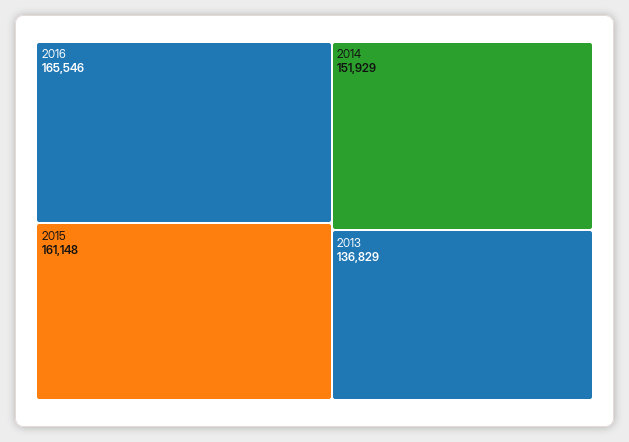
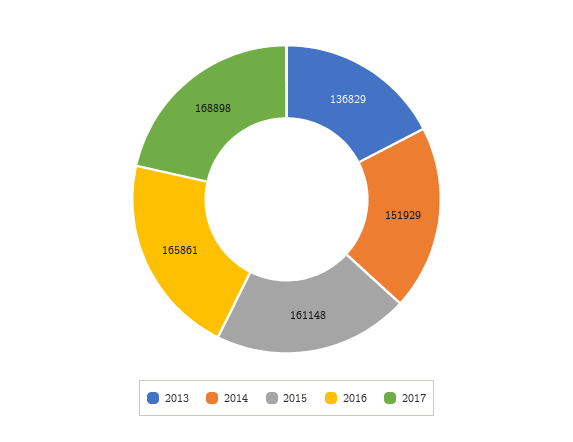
2016: 165546 -> 165861
2017: none -> 168898

